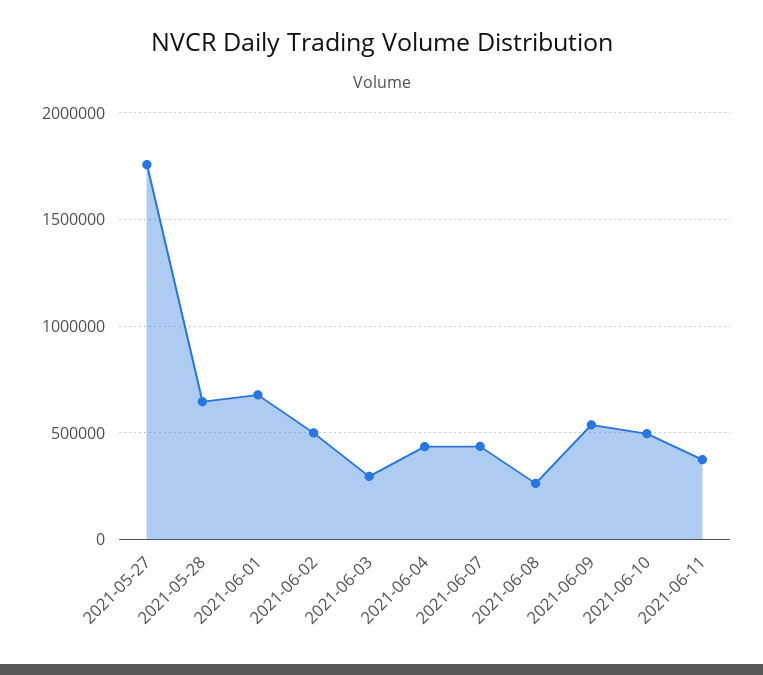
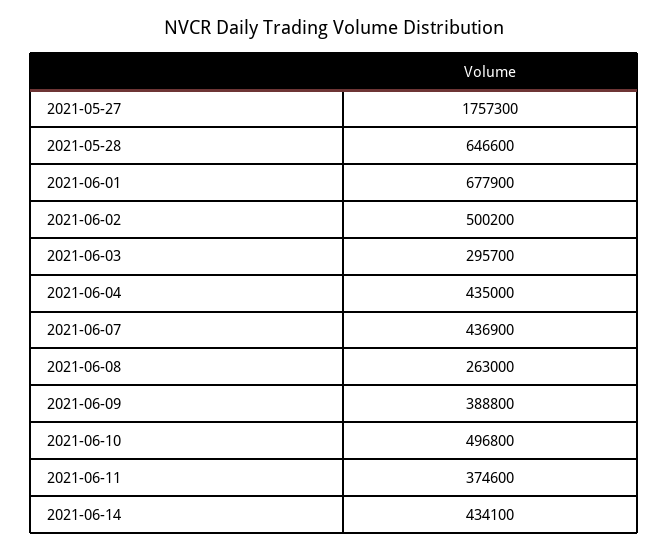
2021-06-09: 550000 -> 388800
2021-06-14: none -> 434100

